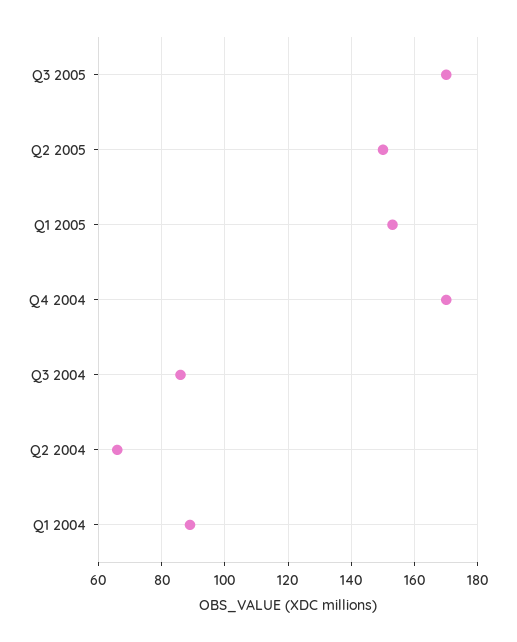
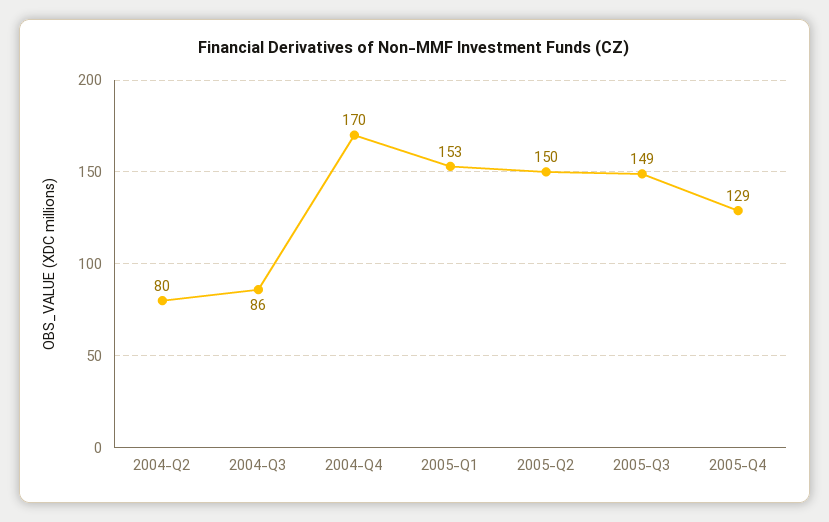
Q3 2005: 170 -> 149
Q2 2004: 65 -> 80
Q1 2004: 90 -> none
2005-Q4: none -> 129

